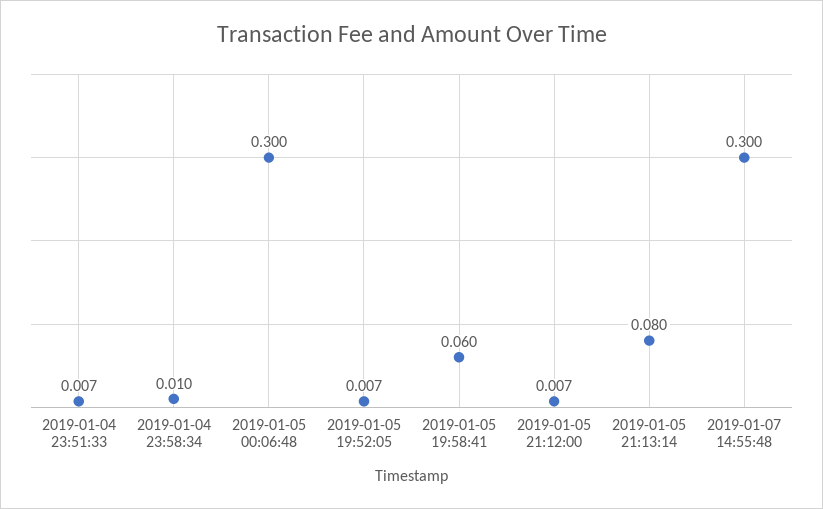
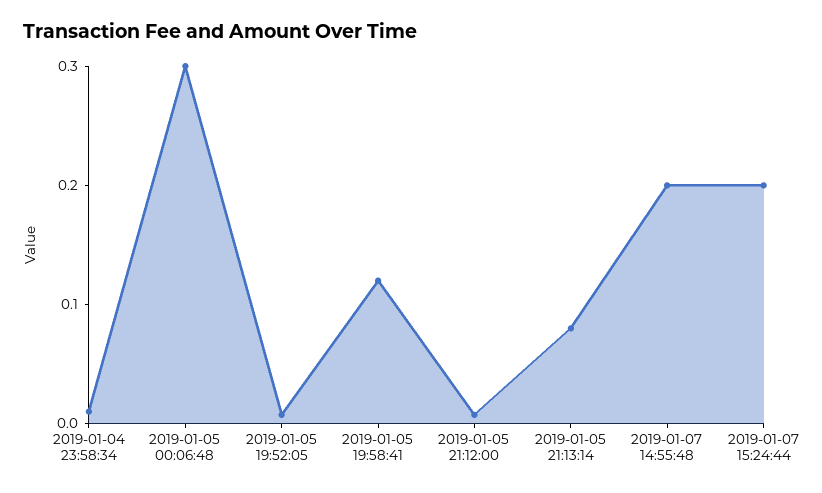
2019-01-04 23:51:33: 0.007 -> none
2019-01-05 19:58:41: 0.06 -> 0.12
2019-01-07 14:55:48: 0.3 -> 0.2
2019-01-07 15:24:44: none -> 0.2

